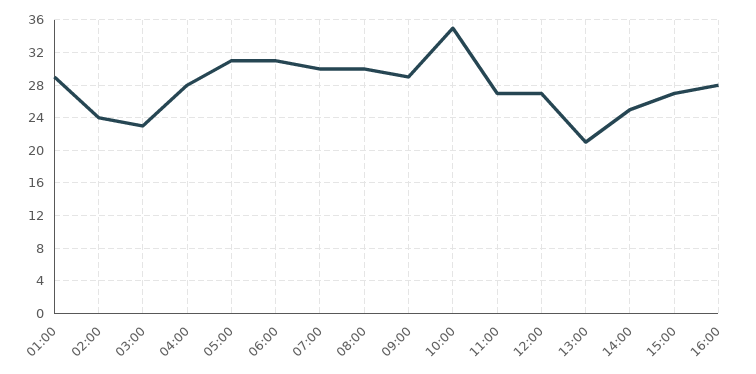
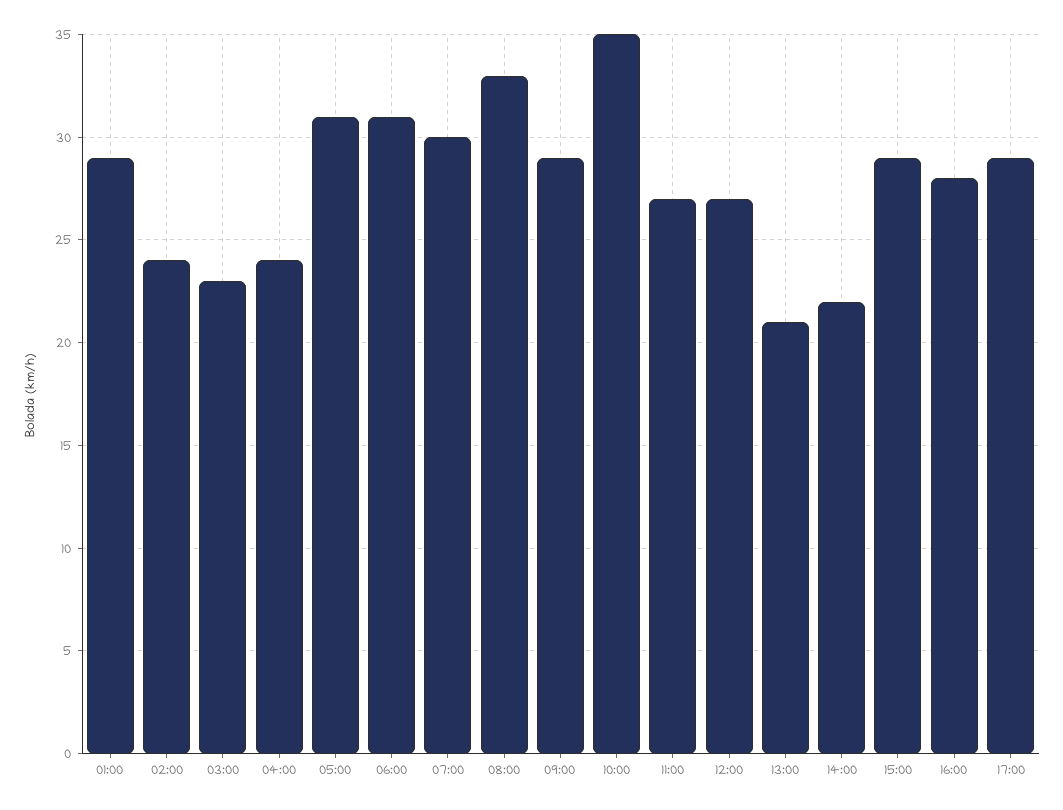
04:00: 28 -> 24
08:00: 30 -> 33
14:00: 25 -> 22
15:00: 27 -> 29
17:00: none -> 29

